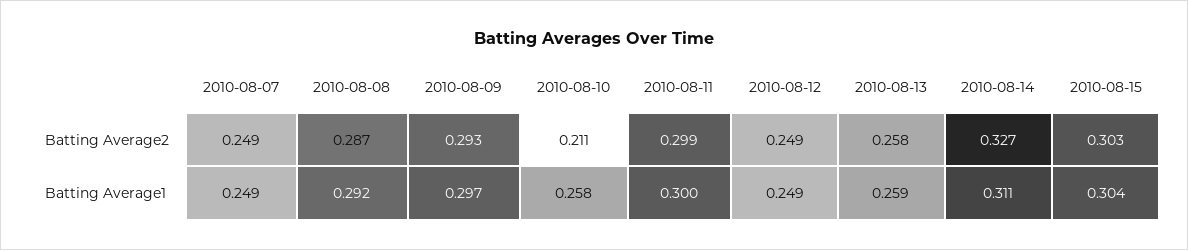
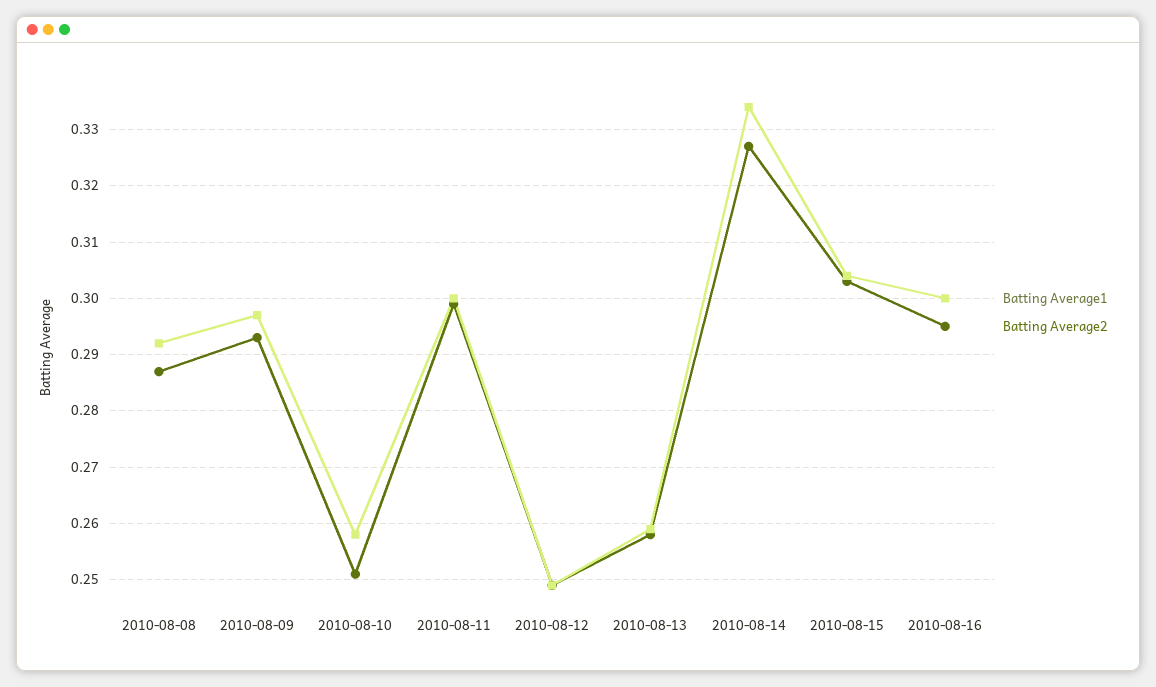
Batting Average2, 2010-08-07: 0.249 -> none
Batting Average2, 2010-08-10: 0.211 -> 0.25
Batting Average1, 2010-08-07: 0.249 -> none
Batting Average1, 2010-08-14: 0.311 -> 0.335
Batting Average1, 2010-08-16: none -> 0.3
Batting Average2, 2010-08-16: none -> 0.295

